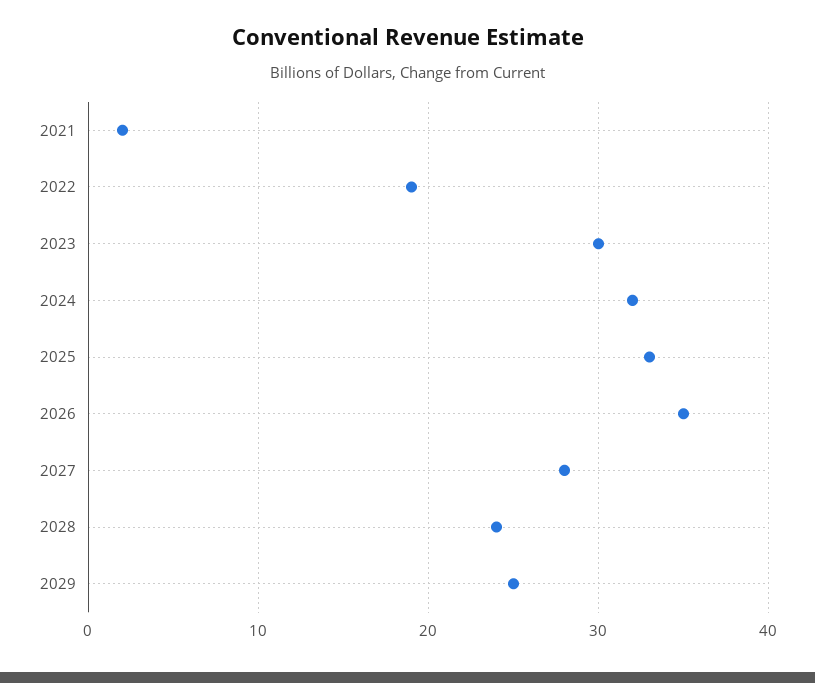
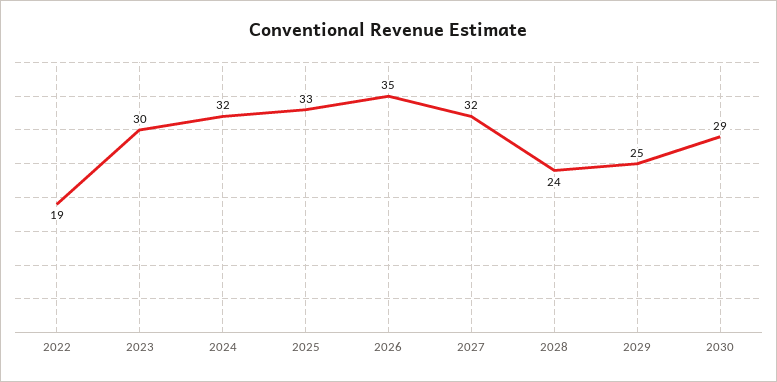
2021: 2 -> none
2027: 28 -> 32
2030: none -> 29

